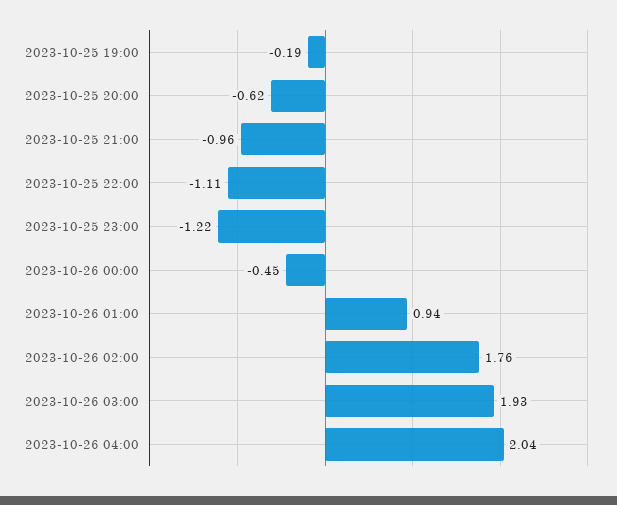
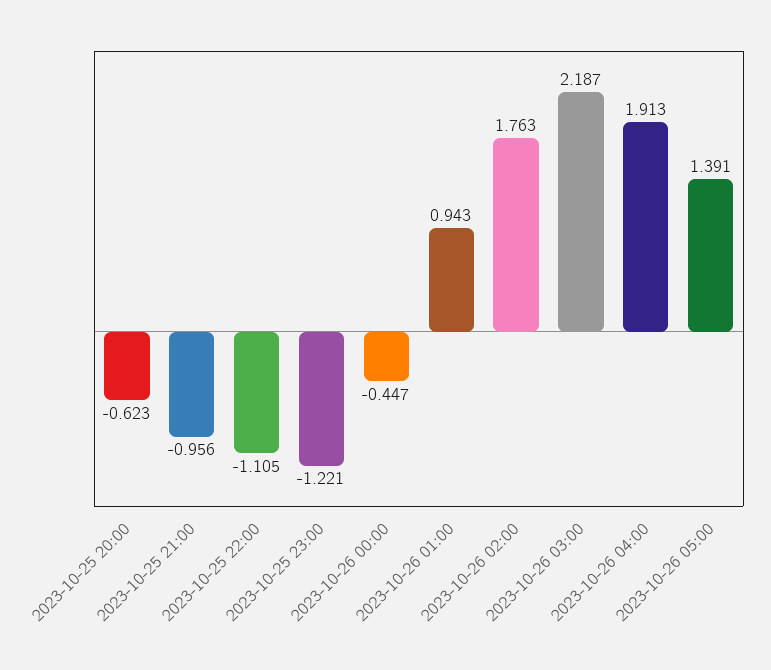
2023-10-25 19:00: -0.19 -> none
2023-10-26 03:00: 1.93 -> 2.187
2023-10-26 04:00: 2.04 -> 1.913
2023-10-26 05:00: none -> 1.391

